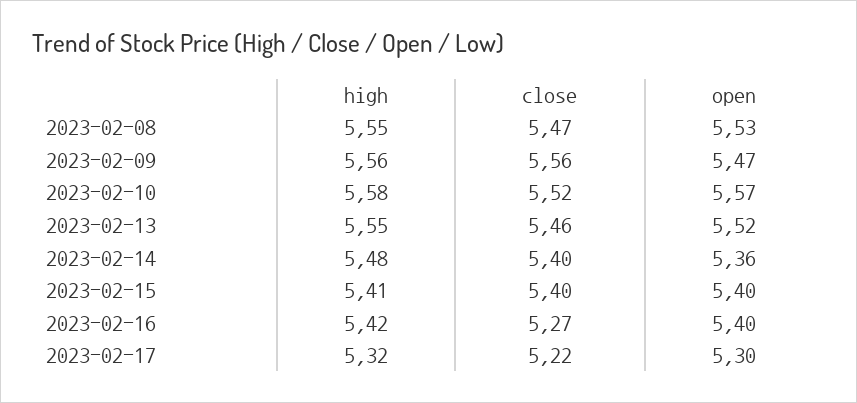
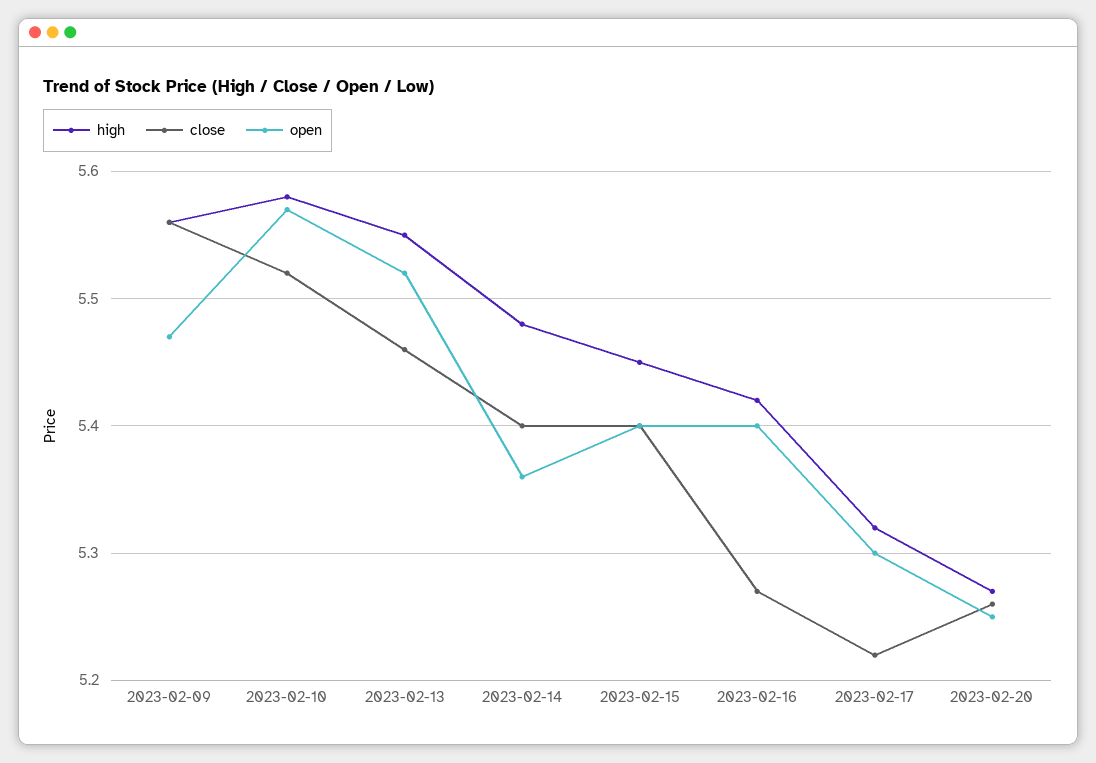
high, 2023-02-08: 5.55 -> none
close, 2023-02-08: 5.47 -> none
open, 2023-02-08: 5.53 -> none
high, 2023-02-15: 5.41 -> 5.45
high, 2023-02-20: none -> 5.27
close, 2023-02-20: none -> 5.26
open, 2023-02-20: none -> 5.25

